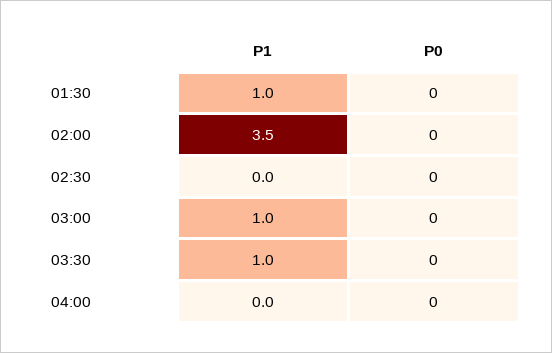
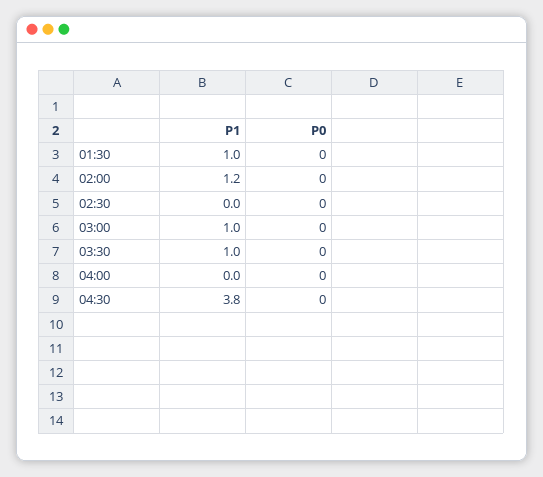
P1, 02:00: 3.5 -> 1.2
P1, 04:30: none -> 3.8
P0, 04:30: none -> 0

